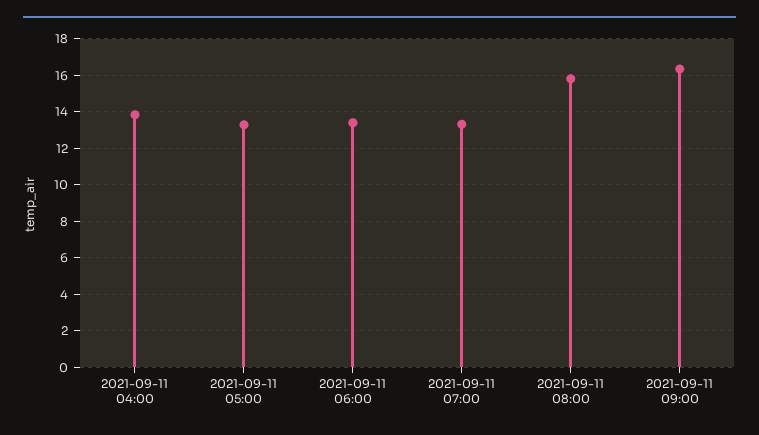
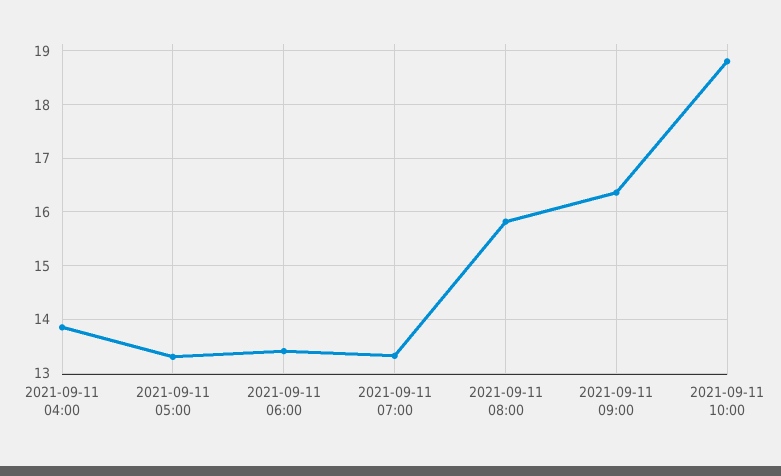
2021-09-11 10:00: none -> 18.8

